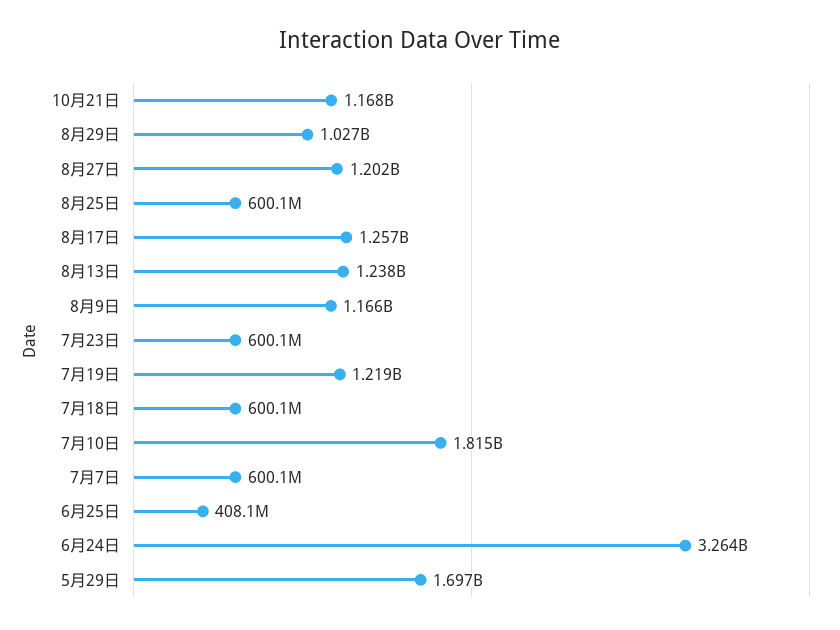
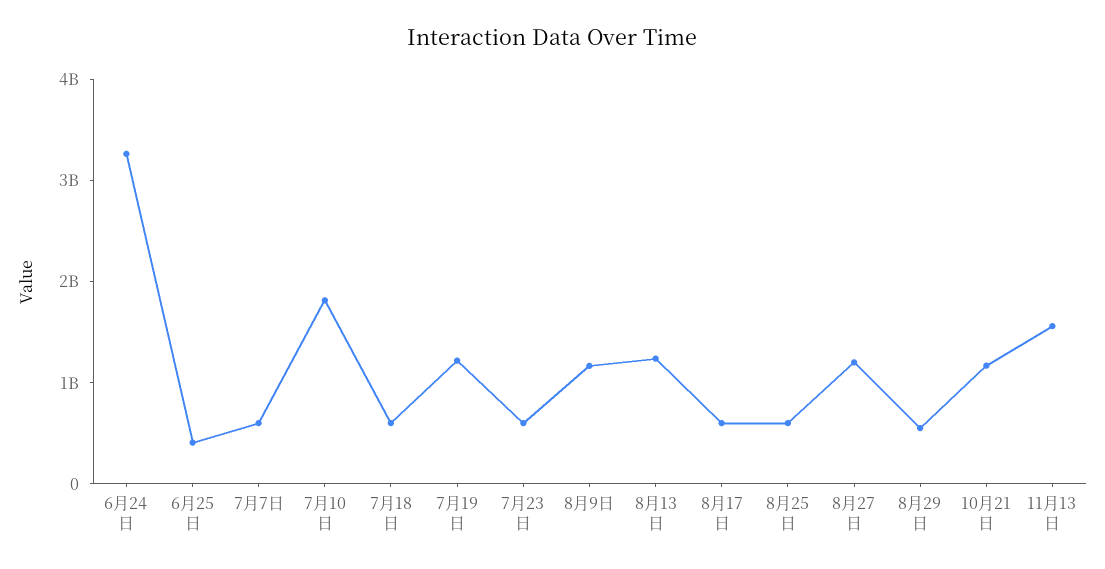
8月29日: 1027000000 -> 600000000
8月17日: 1257000000 -> 600000000
5月29日: 1697000000 -> none
11月13日: none -> 1600000000

